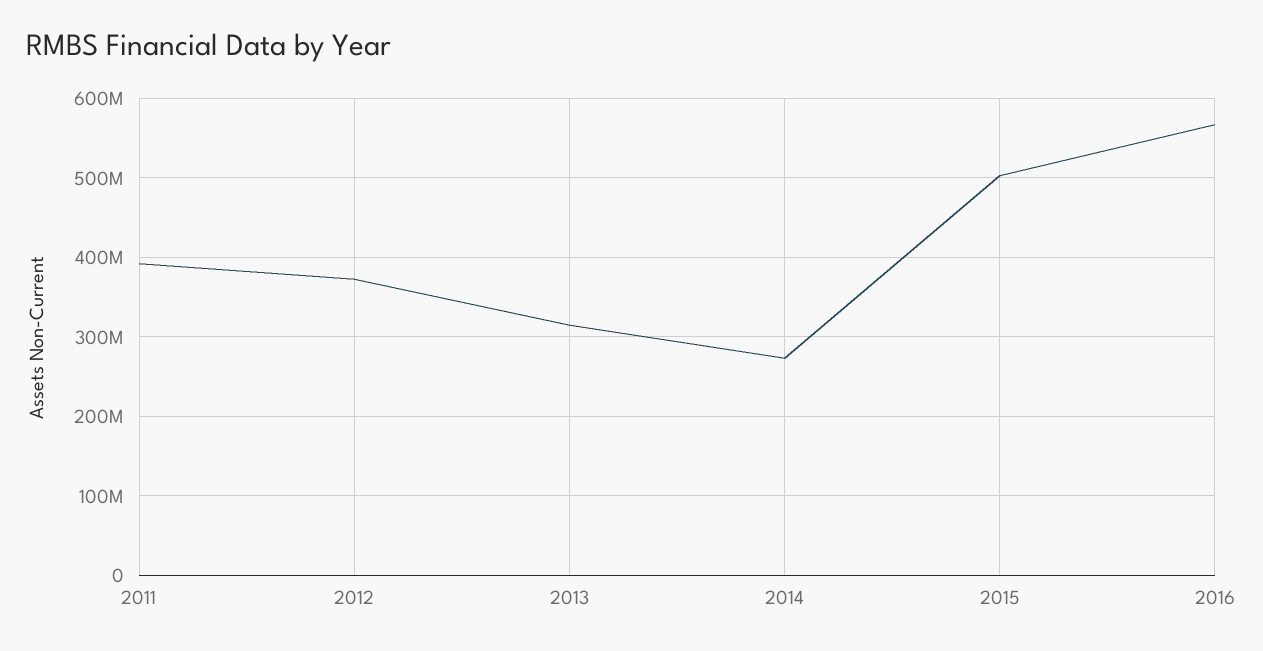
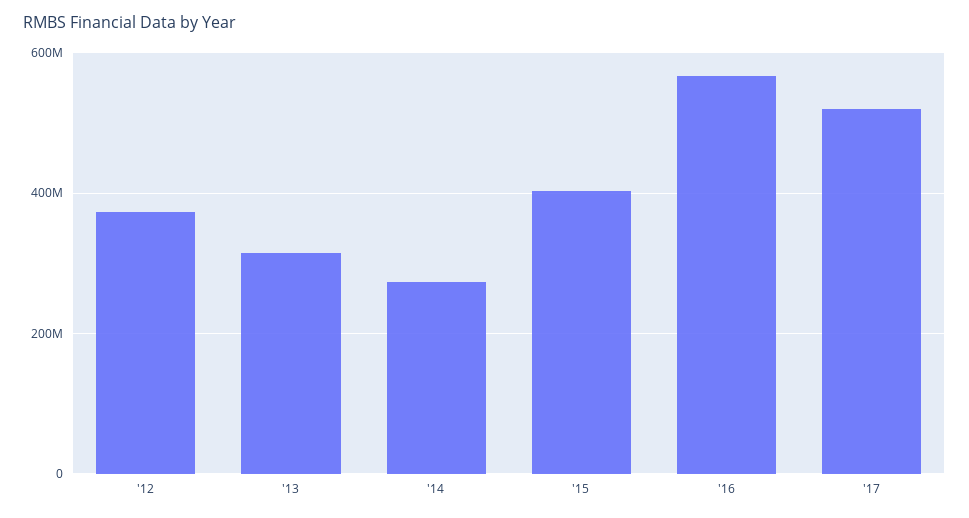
2011: 390000000 -> none
2015: 500000000 -> 400000000
'17: none -> 520000000

